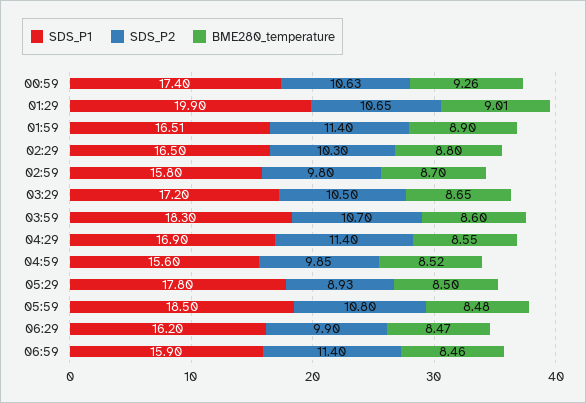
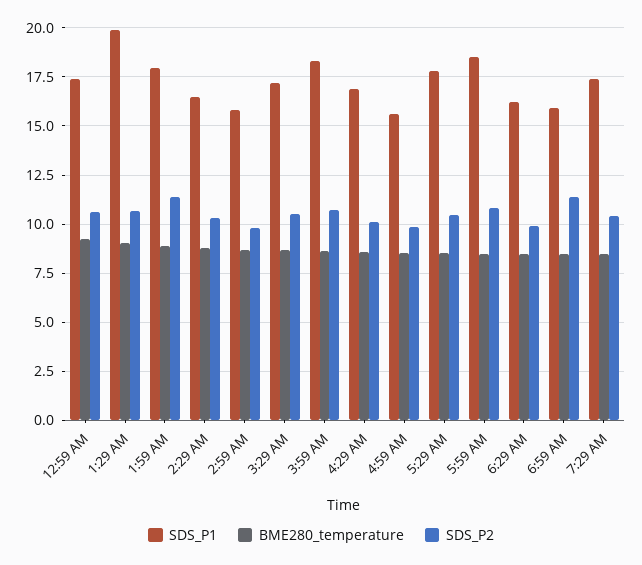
SDS_P1, 01:59: 16.51 -> 18
SDS_P2, 04:29: 11.4 -> 10
SDS_P2, 05:29: 8.93 -> 10.5
SDS_P1, 7:29 AM: none -> 17.5
BME280_temperature, 7:29 AM: none -> 8.5
SDS_P2, 7:29 AM: none -> 10.5

